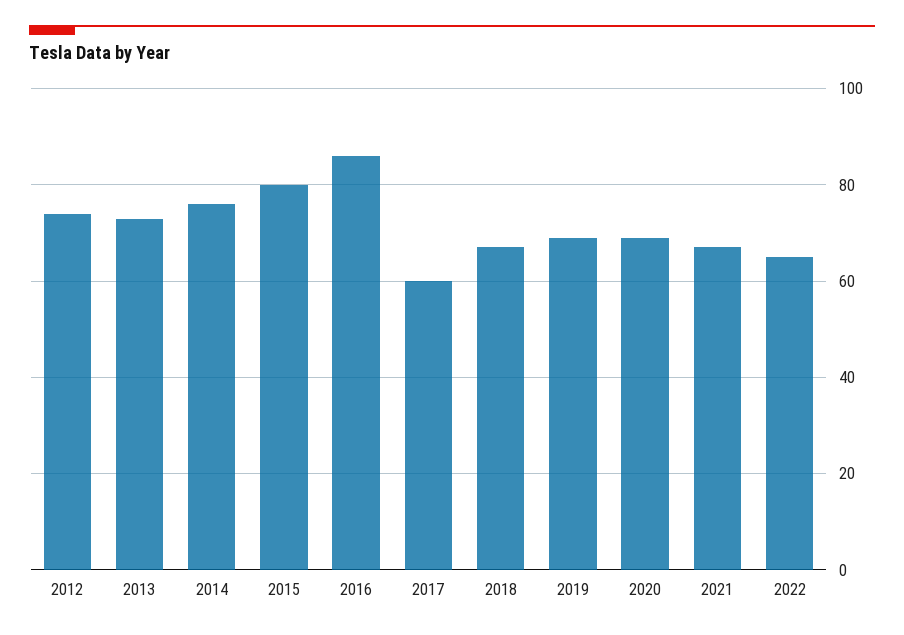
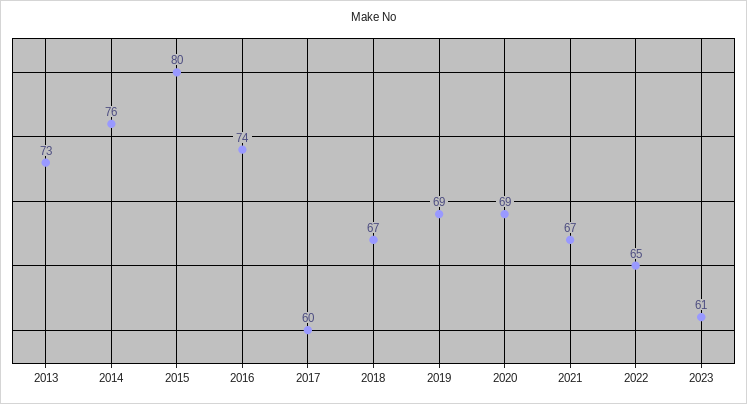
2012: 75 -> none
2016: 85 -> 74
2023: none -> 61

